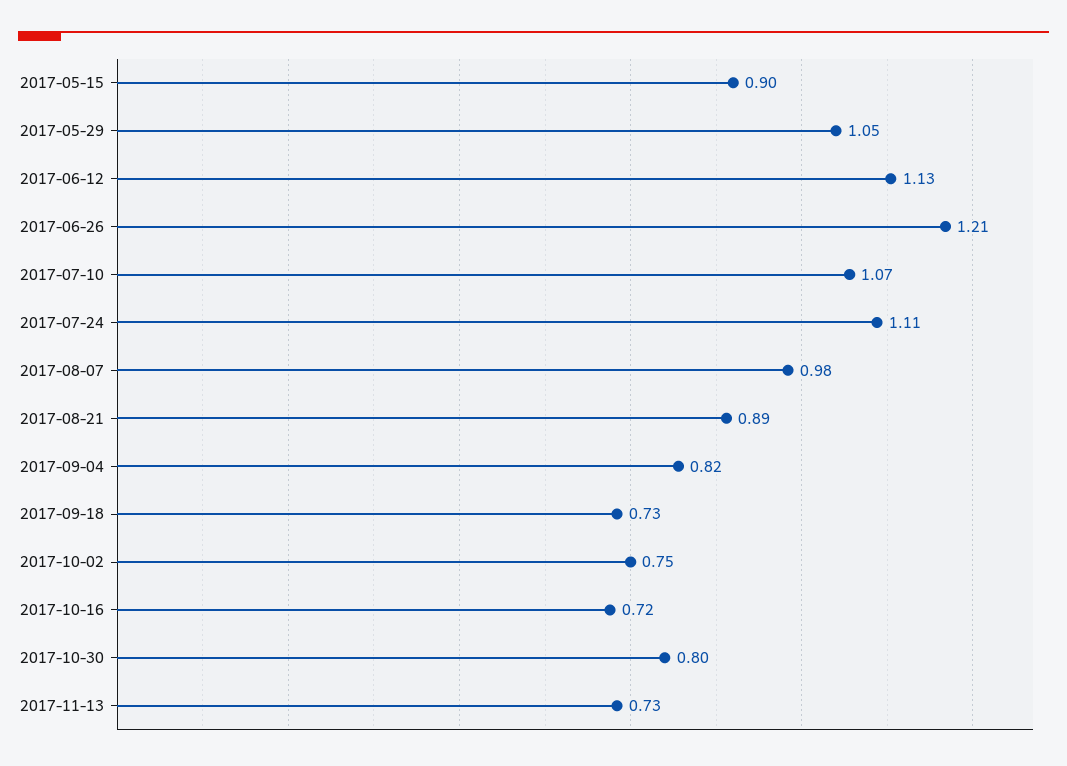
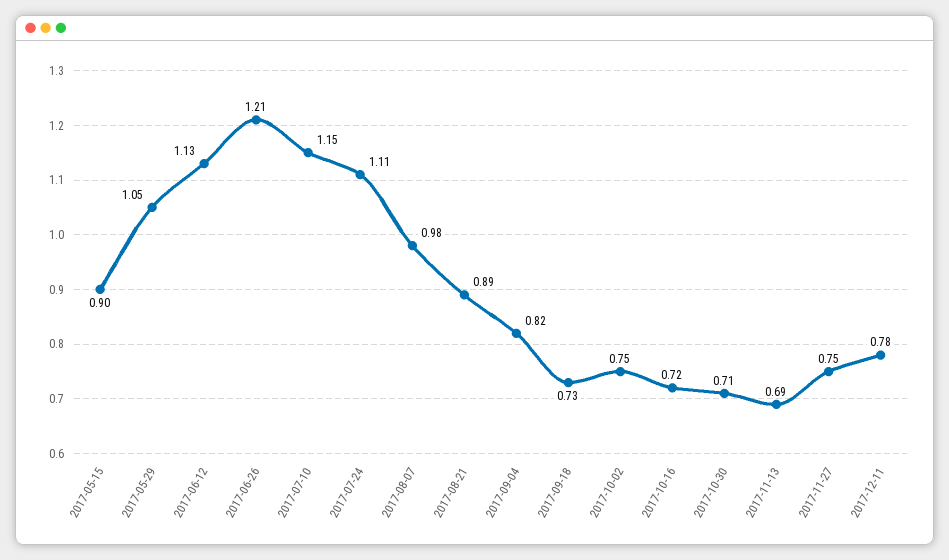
2017-07-10: 1.07 -> 1.15
2017-10-30: 0.8 -> 0.71
2017-11-13: 0.73 -> 0.69
2017-11-27: none -> 0.75
2017-12-11: none -> 0.78

